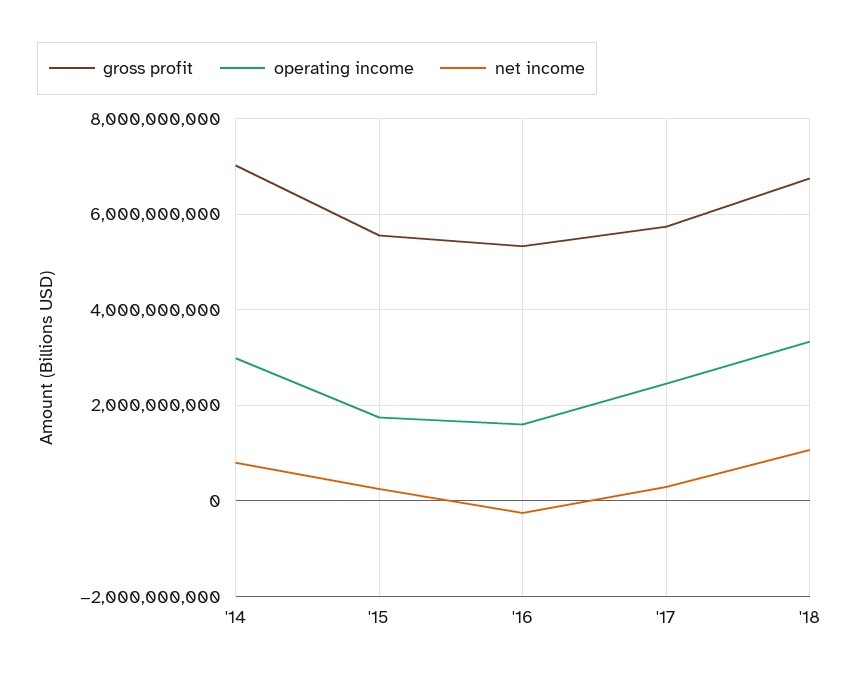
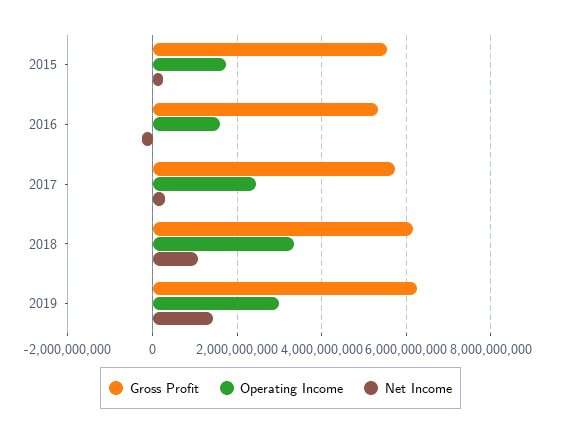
gross profit, '14: 7000000000 -> none
operating income, '14: 3000000000 -> none
net income, '14: 800000000 -> none
gross profit, '18: 6800000000 -> 6200000000
gross profit, 2019: none -> 6200000000
operating income, 2019: none -> 3000000000
net income, 2019: none -> 1400000000

